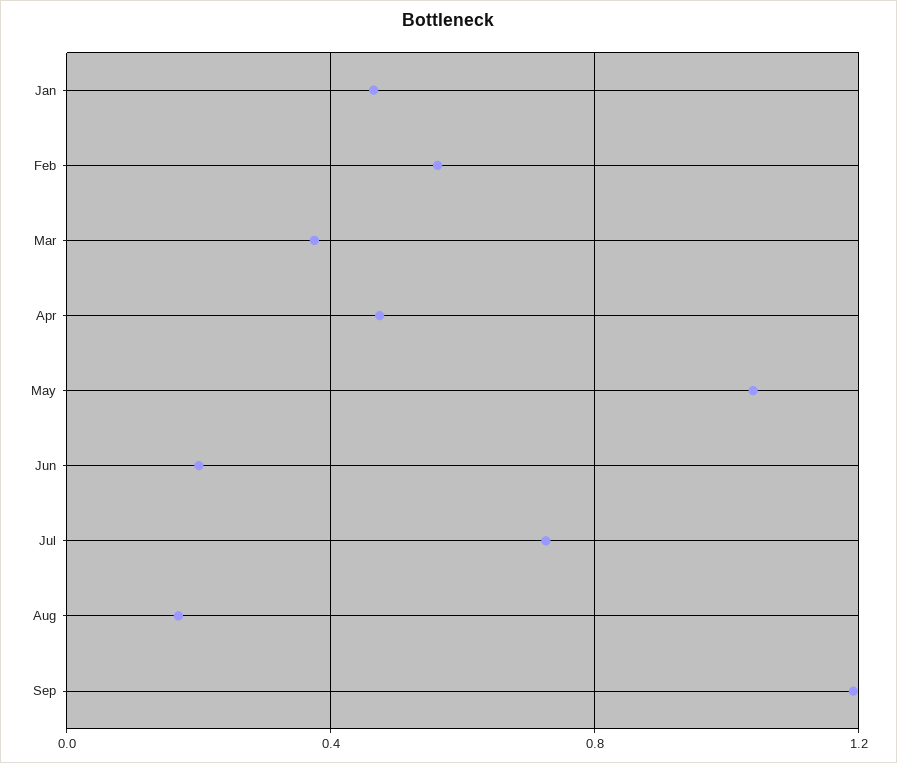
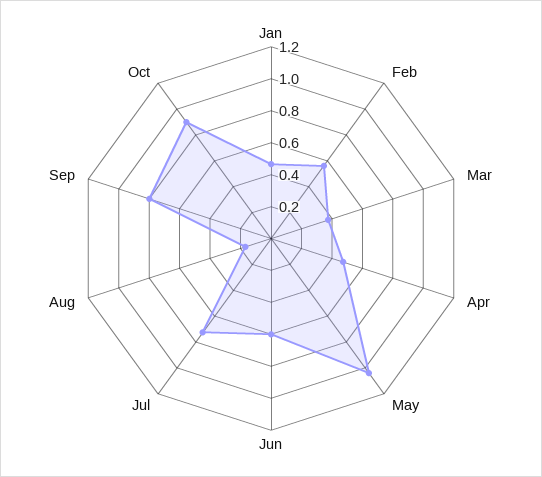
Jun: 0.2 -> 0.6
Sep: 1.2 -> 0.8
Oct: none -> 0.9

